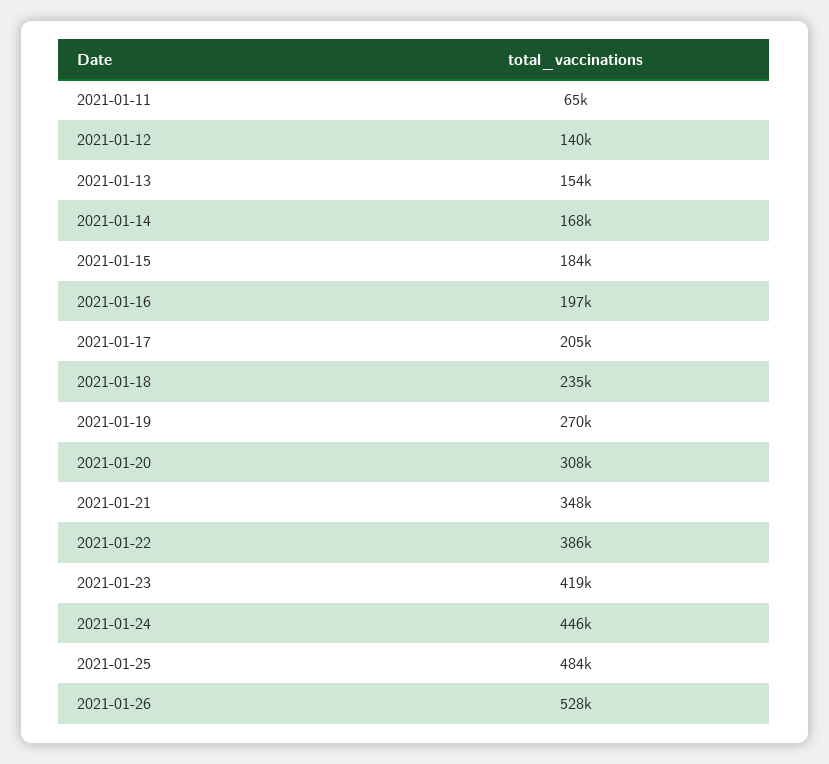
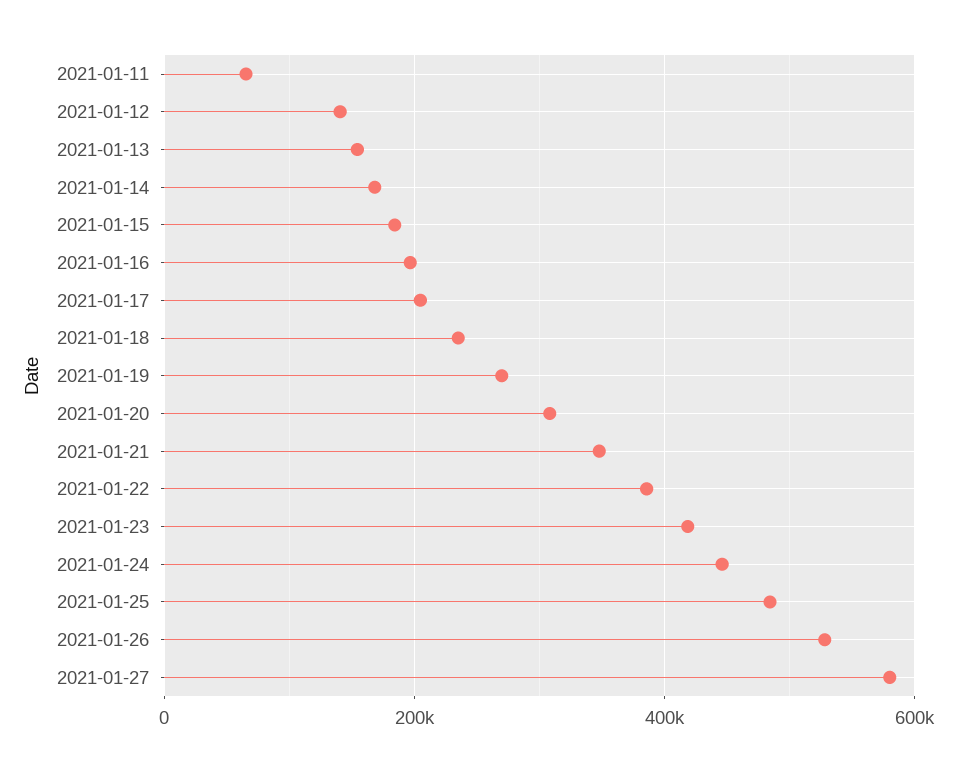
2021-01-27: none -> 580000

